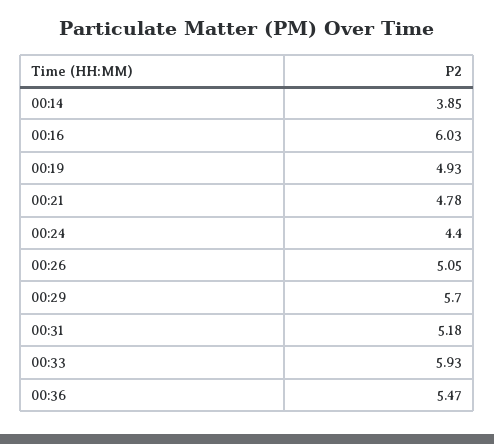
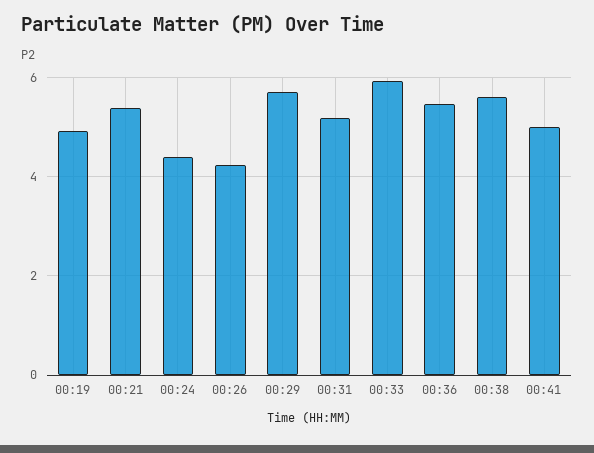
00:14: 3.85 -> none
00:16: 6.03 -> none
00:21: 4.78 -> 5.4
00:26: 5.05 -> 4.2
00:38: none -> 5.6
00:41: none -> 5

